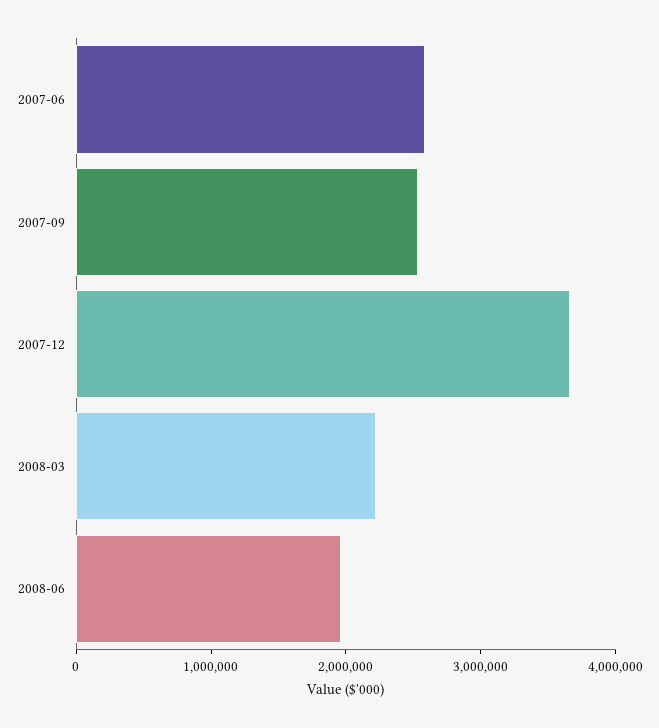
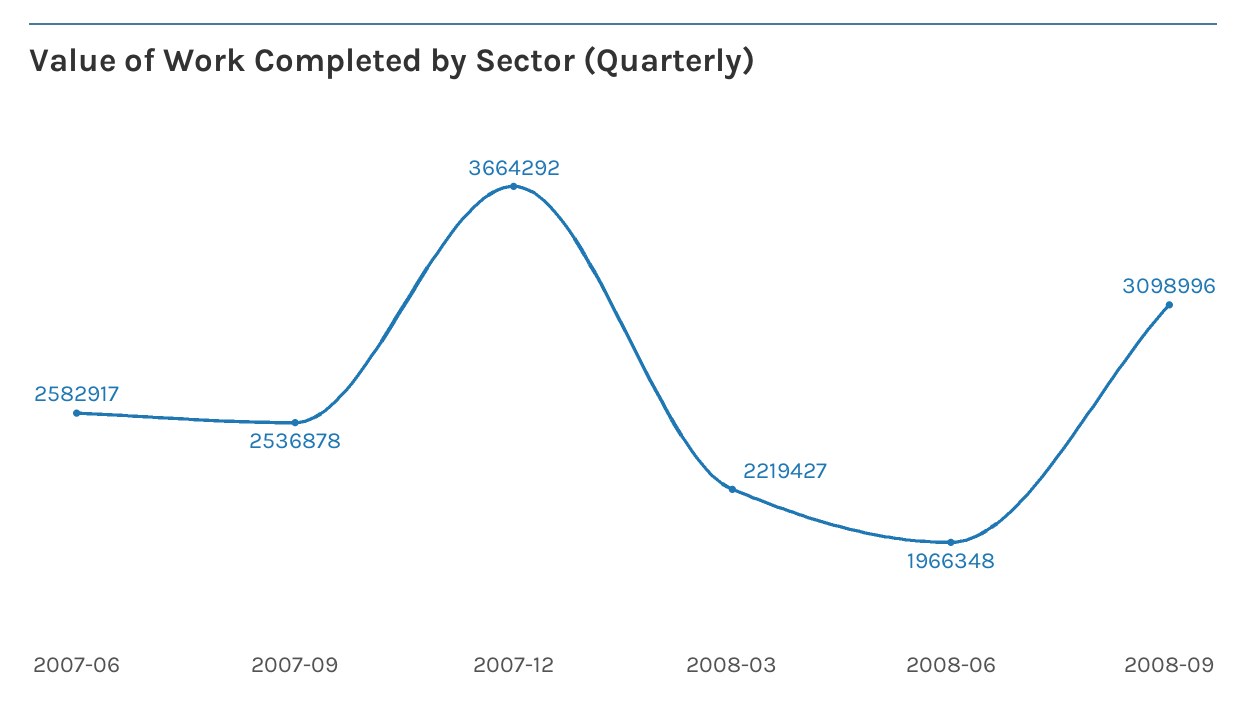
2008-09: none -> 3098996

